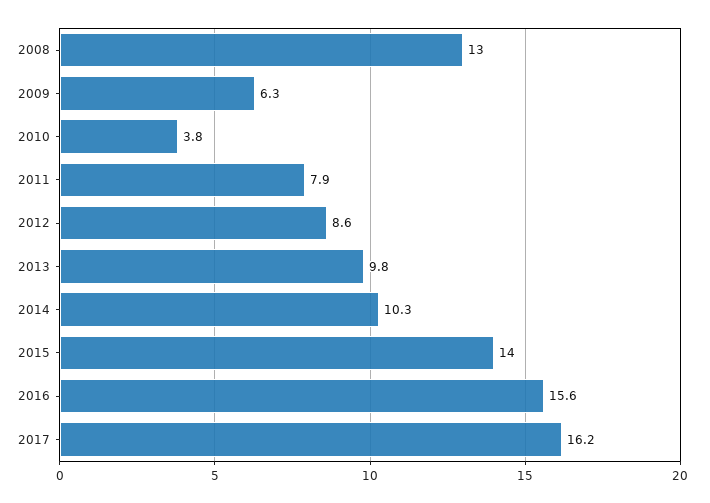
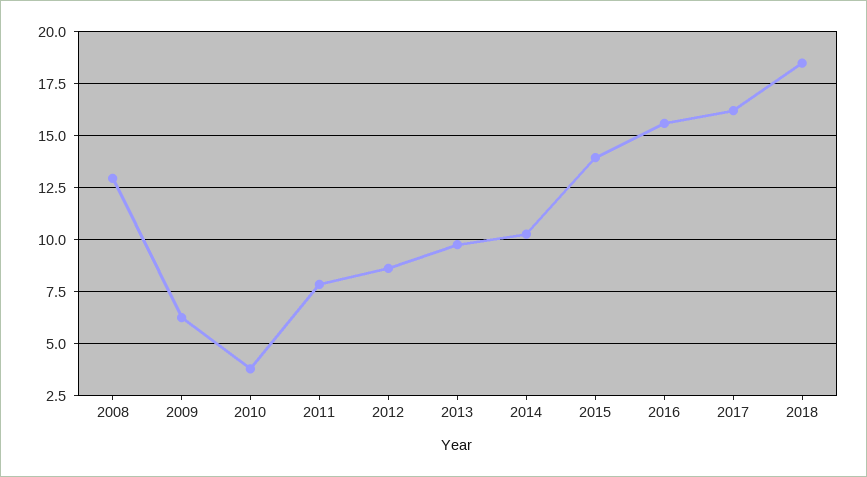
2018: none -> 18.5

